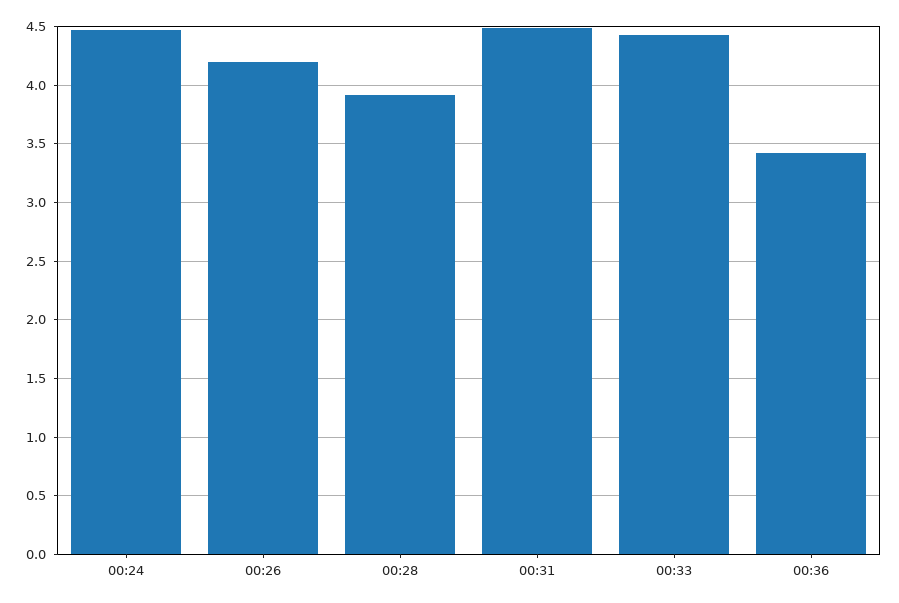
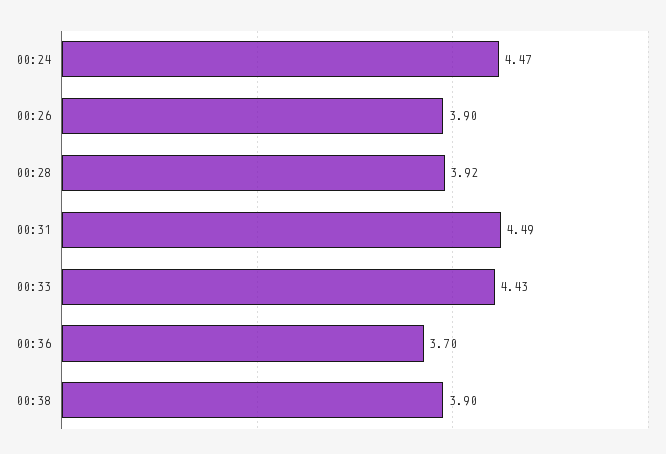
00:26: 4.2 -> 3.9
00:36: 3.4 -> 3.7
00:38: none -> 3.9

